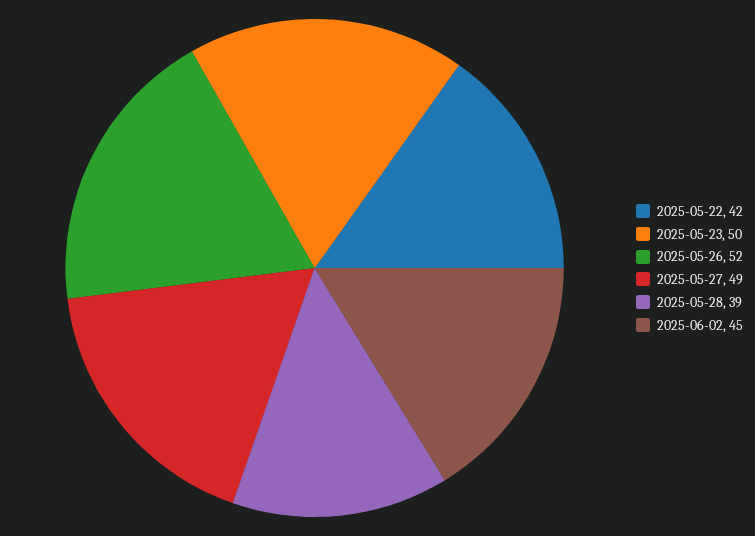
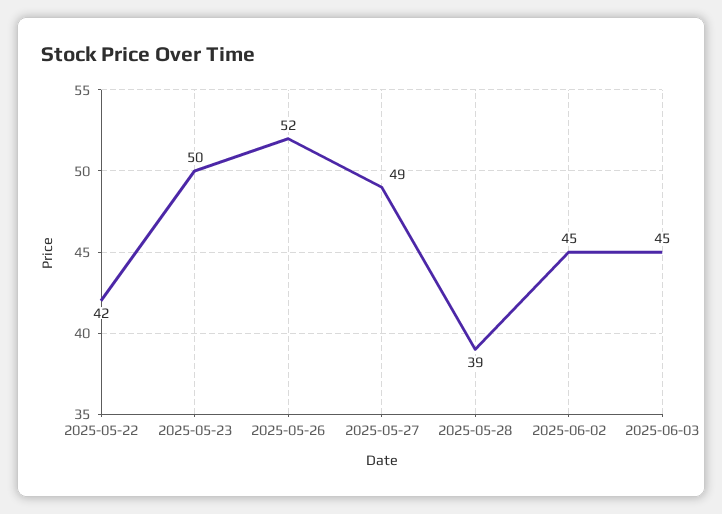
2025-06-03: none -> 45

